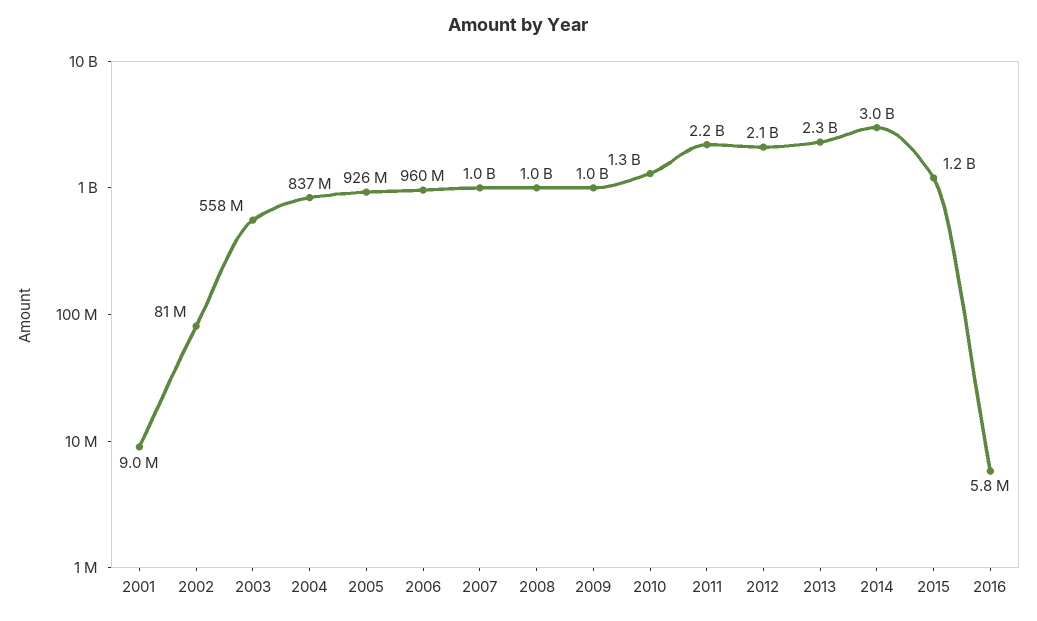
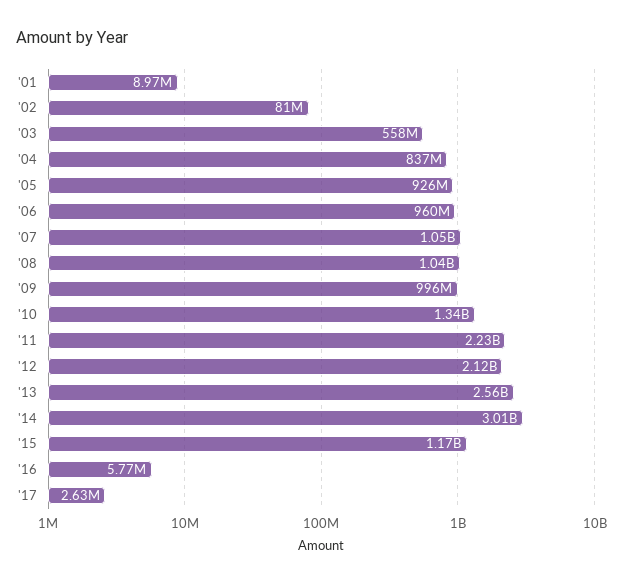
2013: 2300000000 -> 2560000000
'17: none -> 2630000

